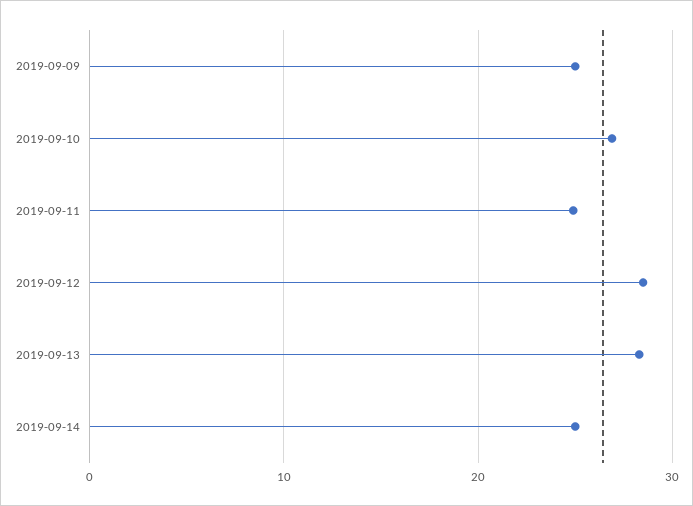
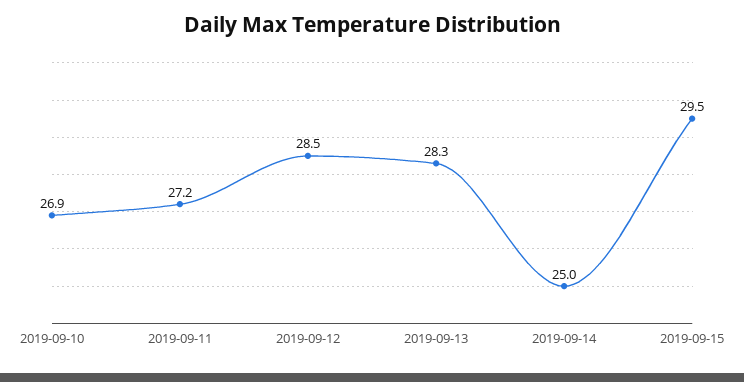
2019-09-09: 25 -> none
2019-09-11: 25 -> 27.2
2019-09-15: none -> 29.5

